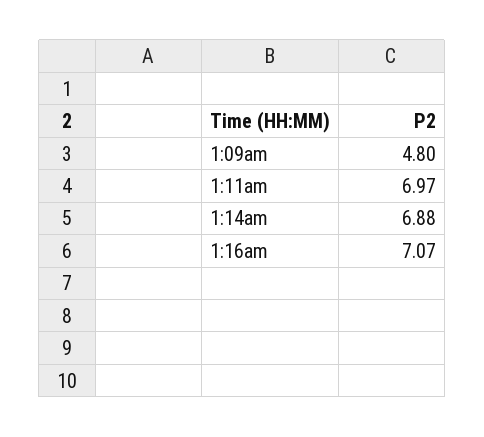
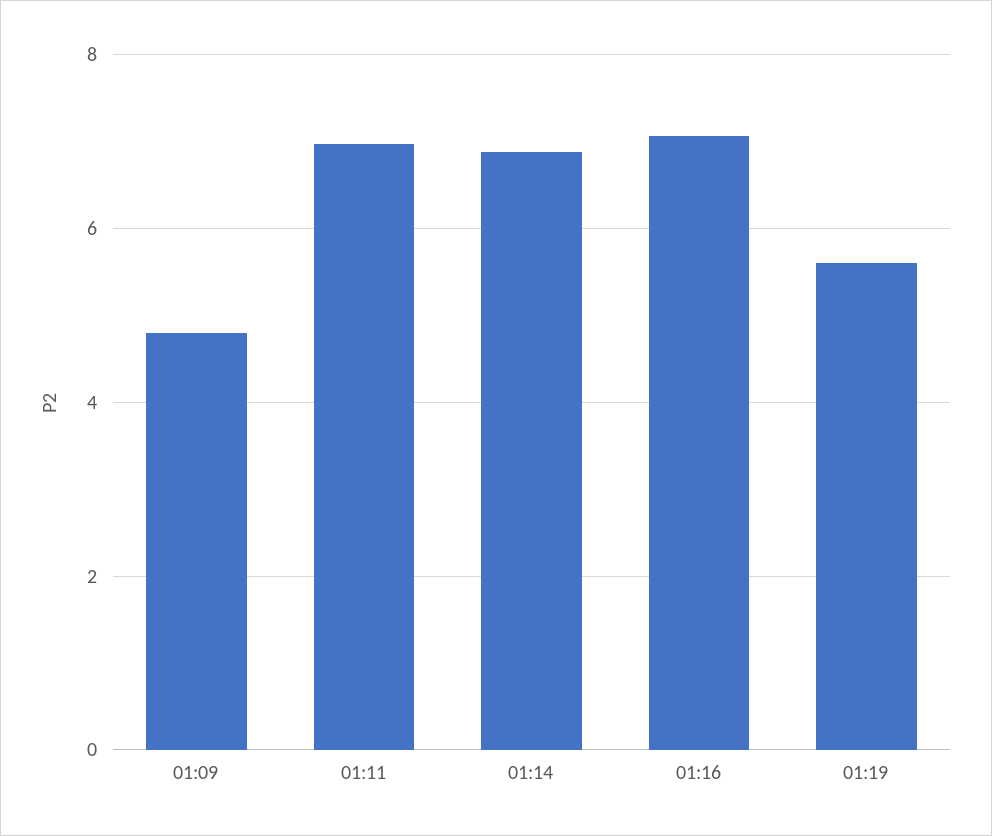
01:19: none -> 5.6

